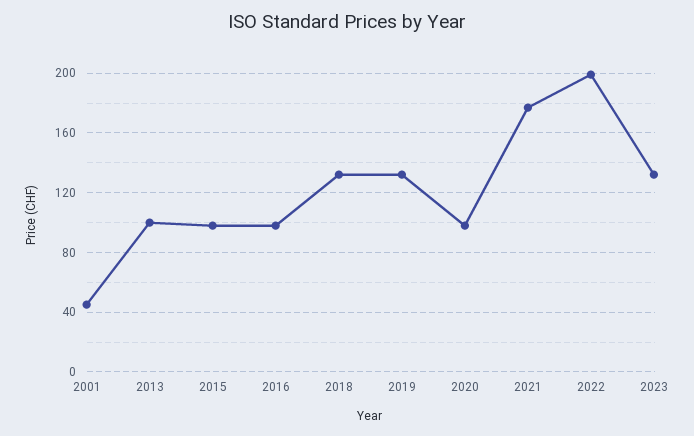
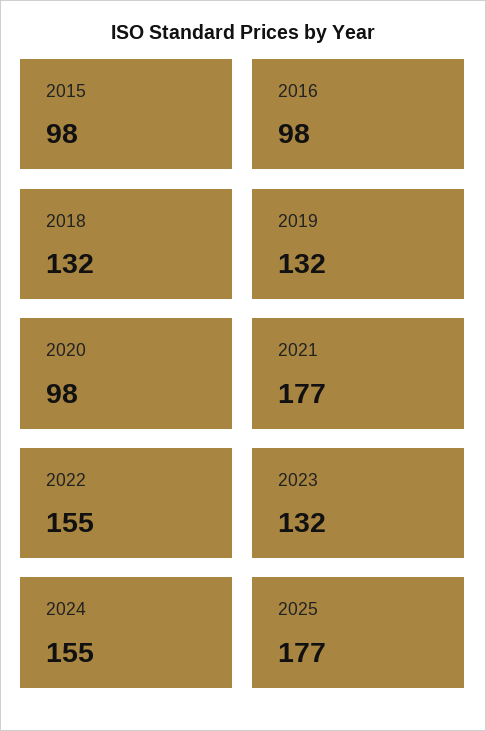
2001: 45 -> none
2013: 100 -> none
2022: 200 -> 155
2024: none -> 155
2025: none -> 177

